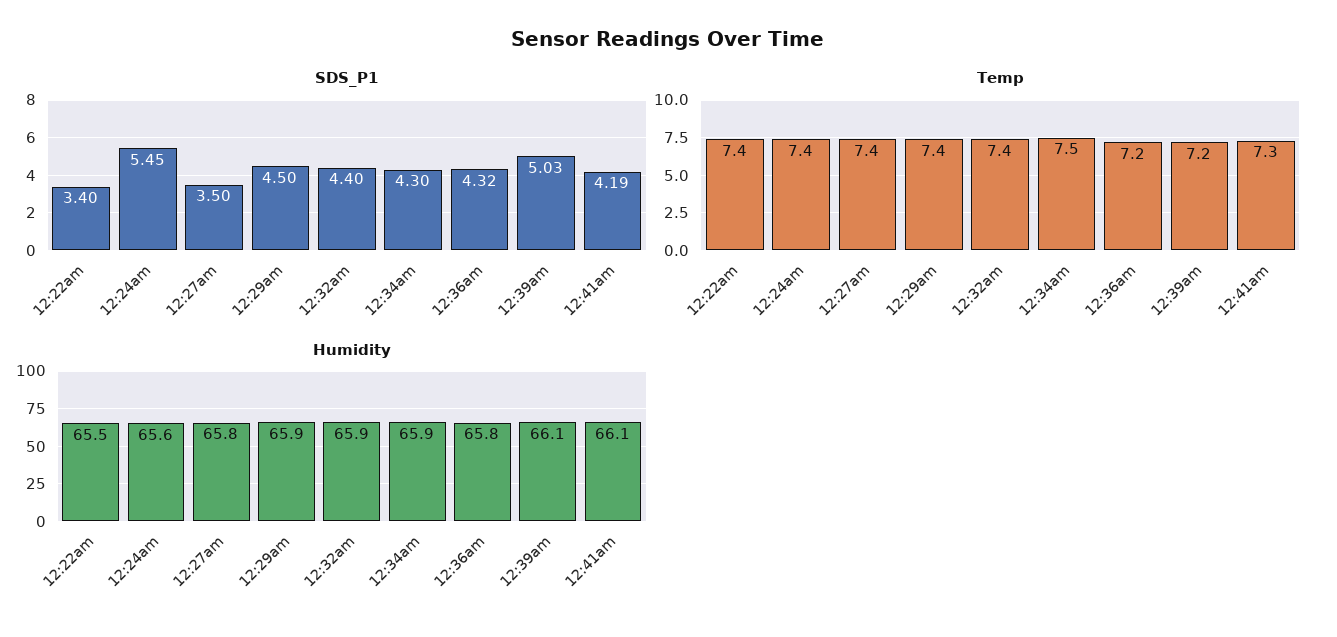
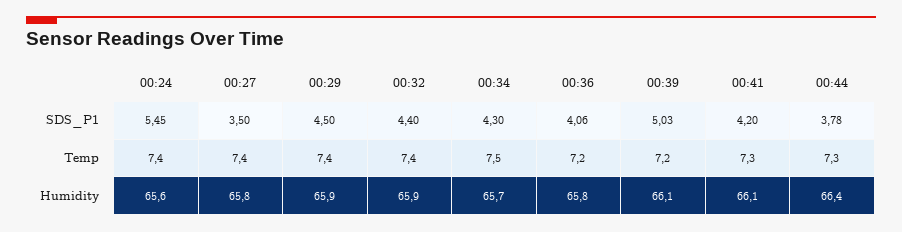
SDS_P1, 12:22am: 3.4 -> none
SDS_P1, 12:36am: 4.32 -> 4.06
SDS_P1, 12:41am: 4.19 -> 4.2
Temp, 12:22am: 7.4 -> none
Humidity, 12:22am: 65.5 -> none
Humidity, 12:34am: 65.9 -> 65.7
SDS_P1, 00:44: none -> 3.78
Temp, 00:44: none -> 7.3
Humidity, 00:44: none -> 66.4

